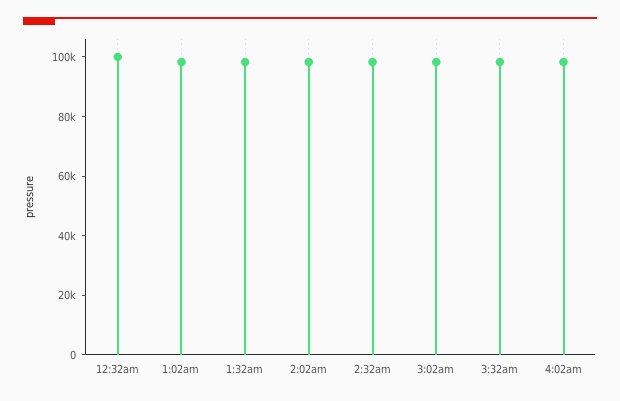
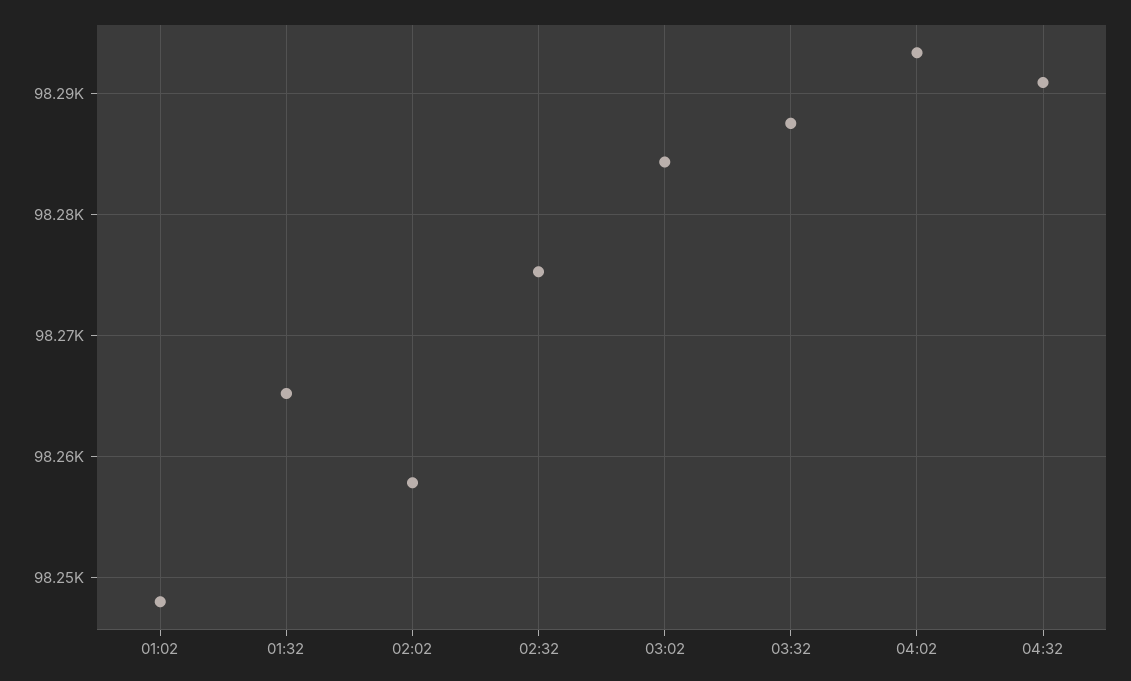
12:32am: 100000 -> none
04:32: none -> 98291

